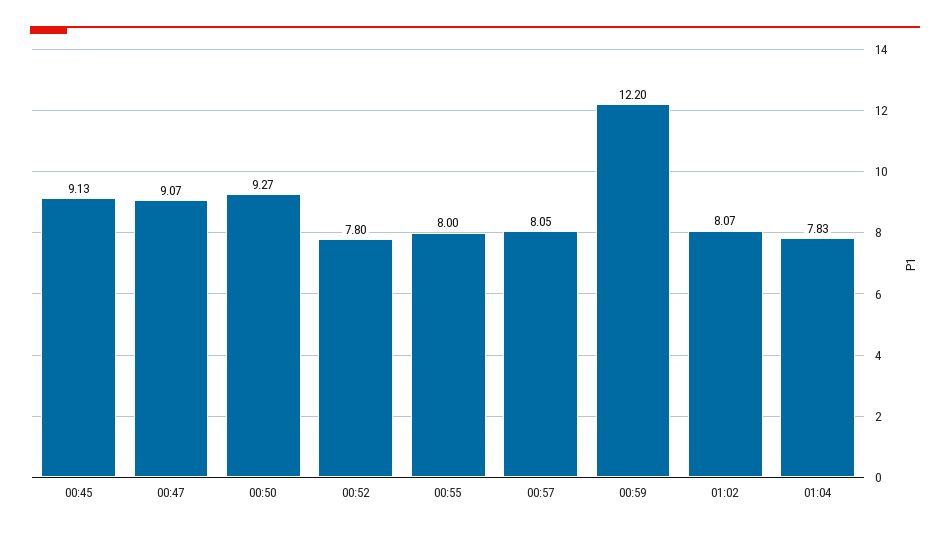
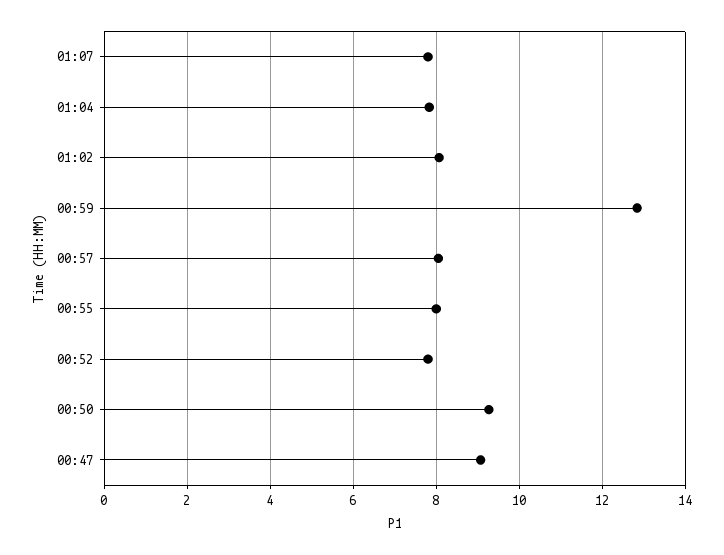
00:45: 9.13 -> none
00:59: 12.2 -> 12.8
01:07: none -> 7.8

